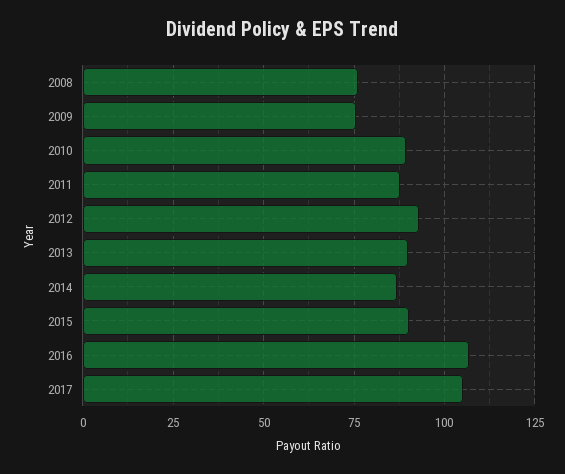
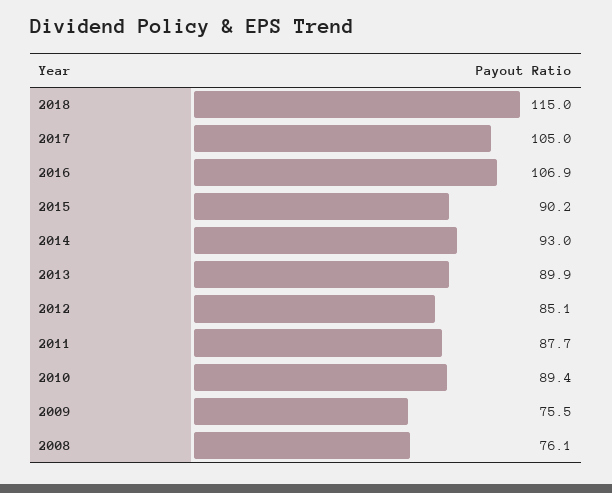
2012: 92.5 -> 85.1
2014: 87.5 -> 93
2018: none -> 115

